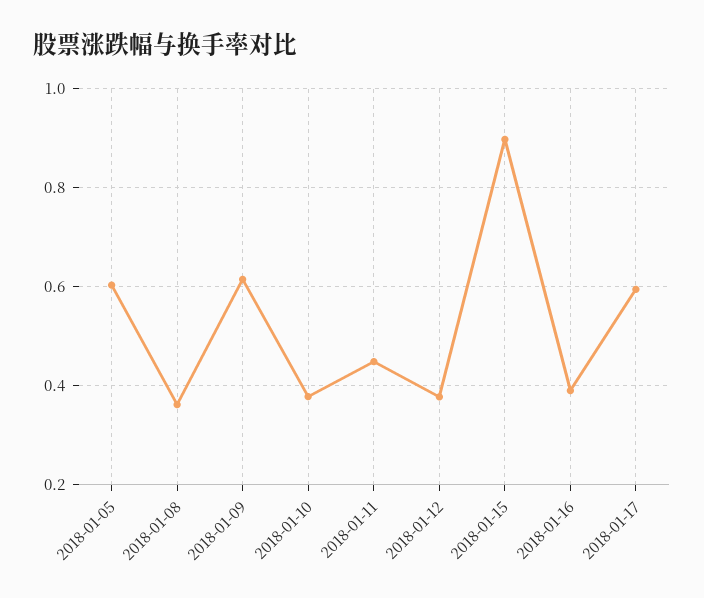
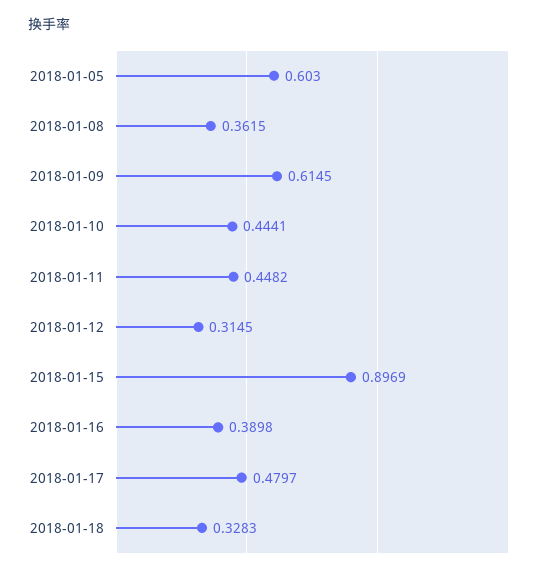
2018-01-10: 0.38 -> 0.4441
2018-01-12: 0.38 -> 0.3145
2018-01-17: 0.6 -> 0.4797
2018-01-18: none -> 0.3283

